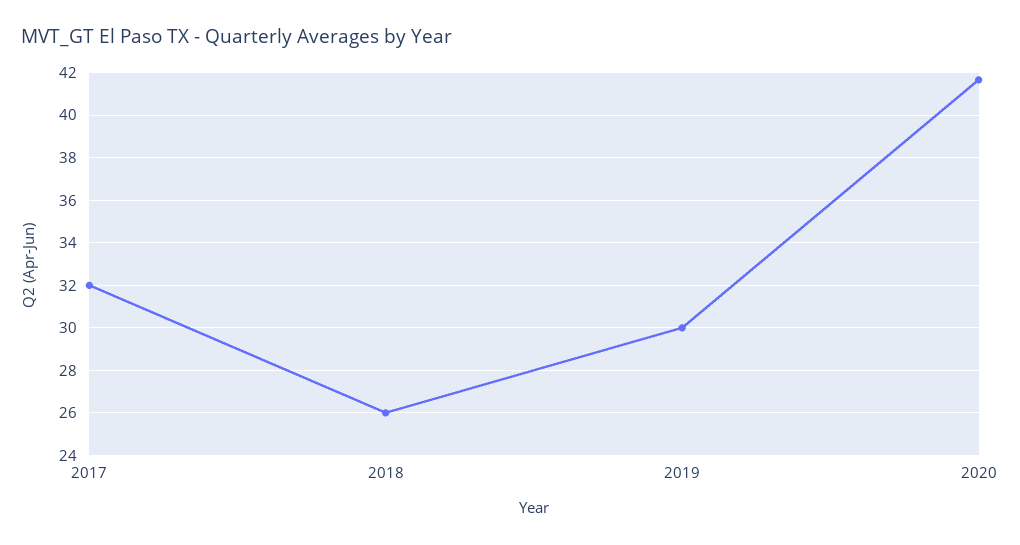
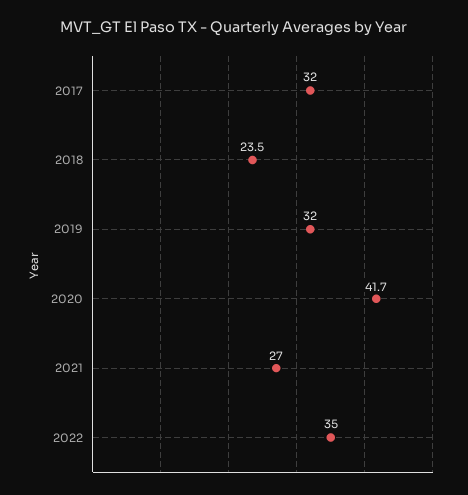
2018: 26 -> 23.5
2019: 30 -> 32
2021: none -> 27
2022: none -> 35

